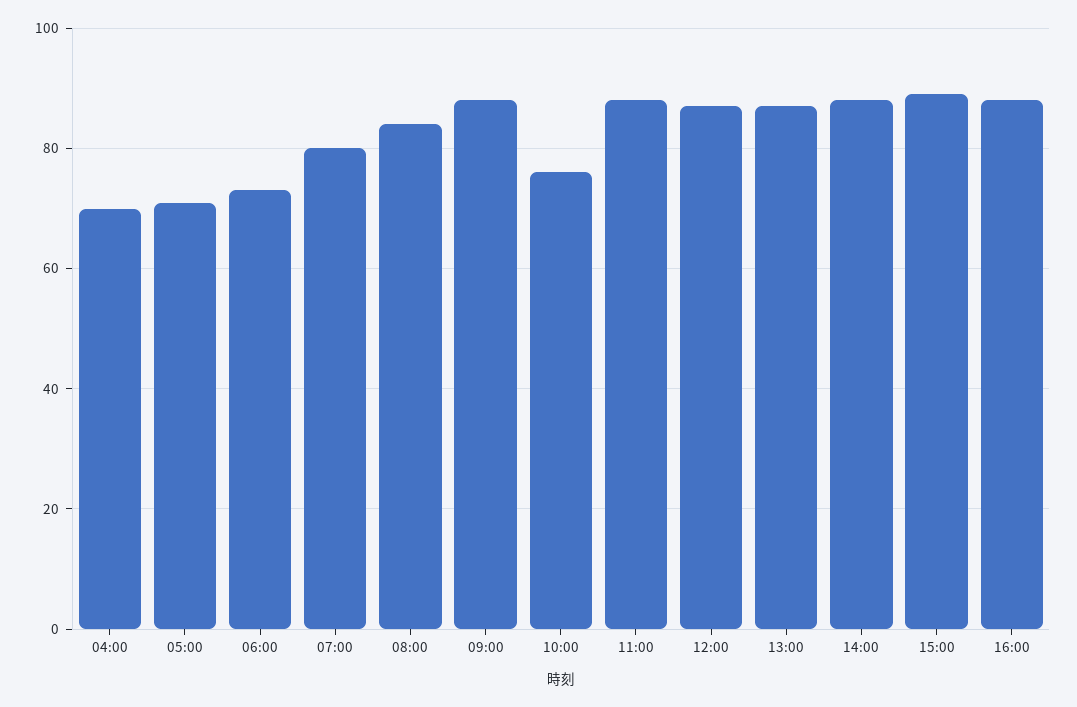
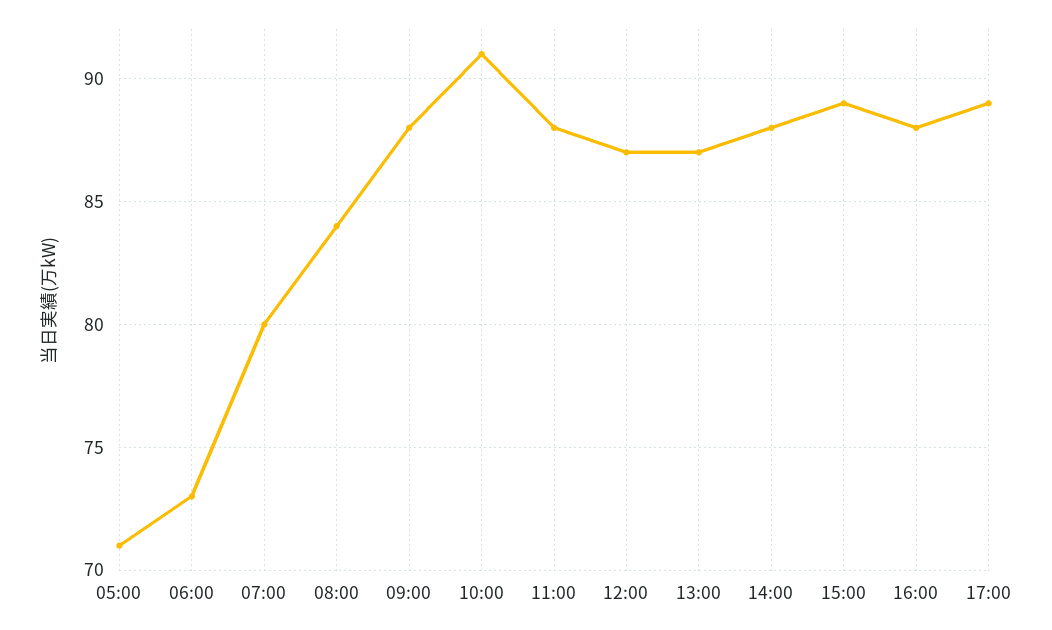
04:00: 70 -> none
10:00: 75 -> 91
17:00: none -> 89

